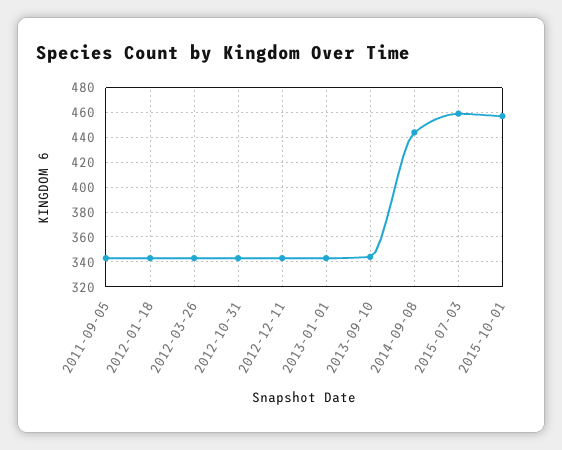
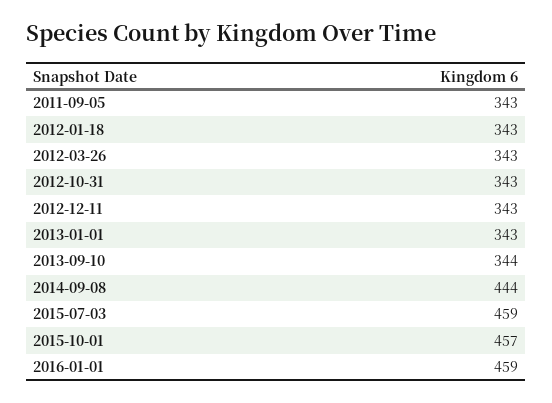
2016-01-01: none -> 459

